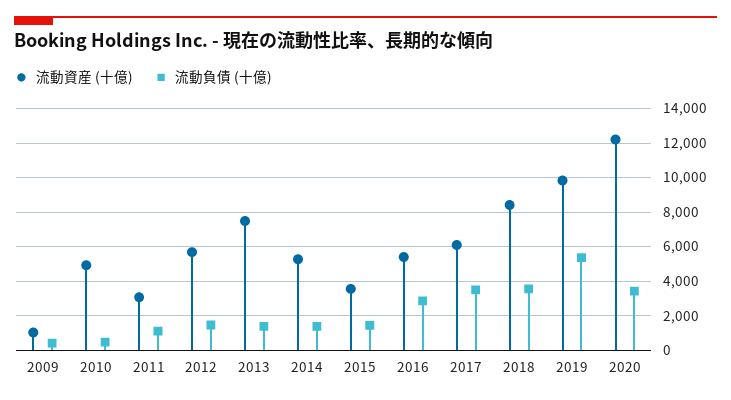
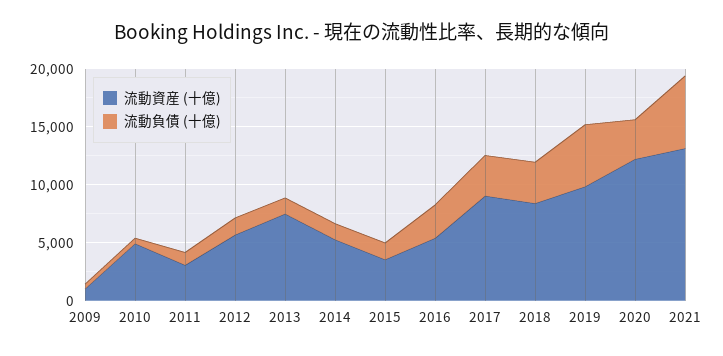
流動資産 (十億), 2017: 6000 -> 9000
流動資産 (十億), 2021: none -> 13000
流動負債 (十億), 2021: none -> 6000

